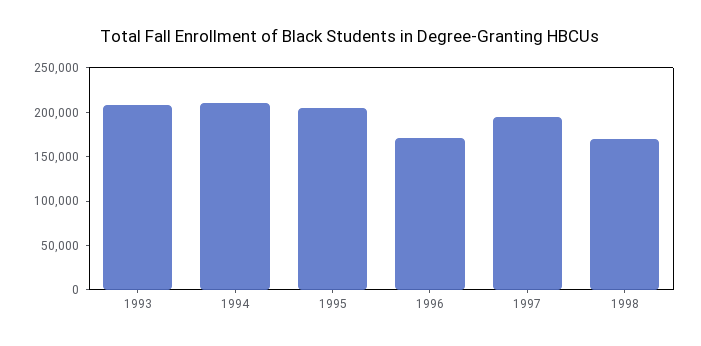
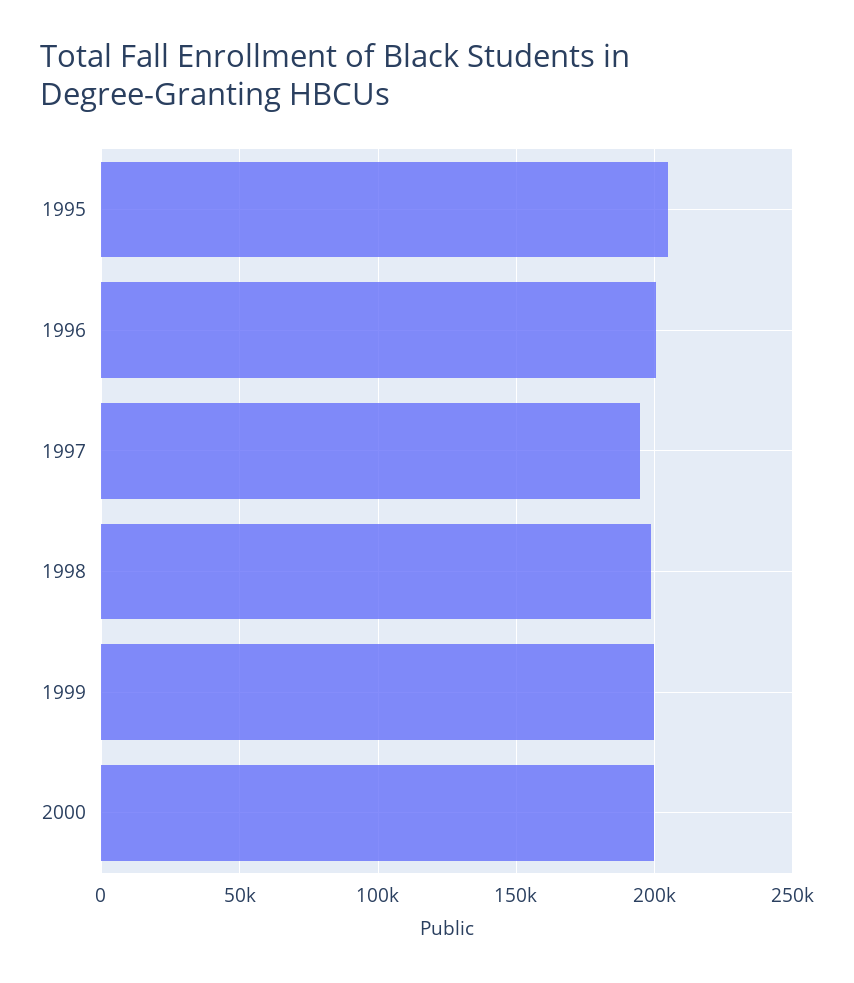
1993: 210000 -> none
1994: 210000 -> none
1996: 170000 -> 200000
1998: 170000 -> 200000
1999: none -> 200000
2000: none -> 200000

